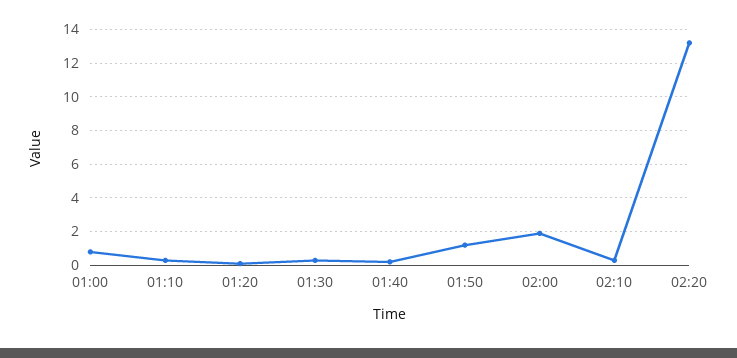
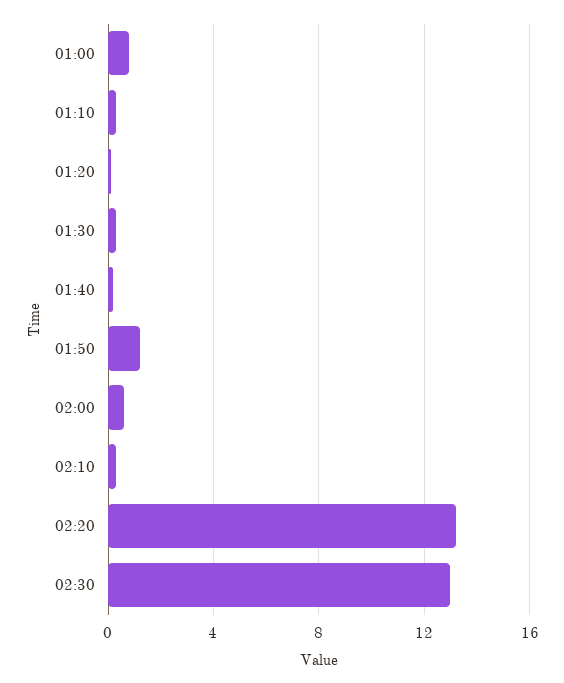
02:00: 2 -> 0.5
02:30: none -> 13

